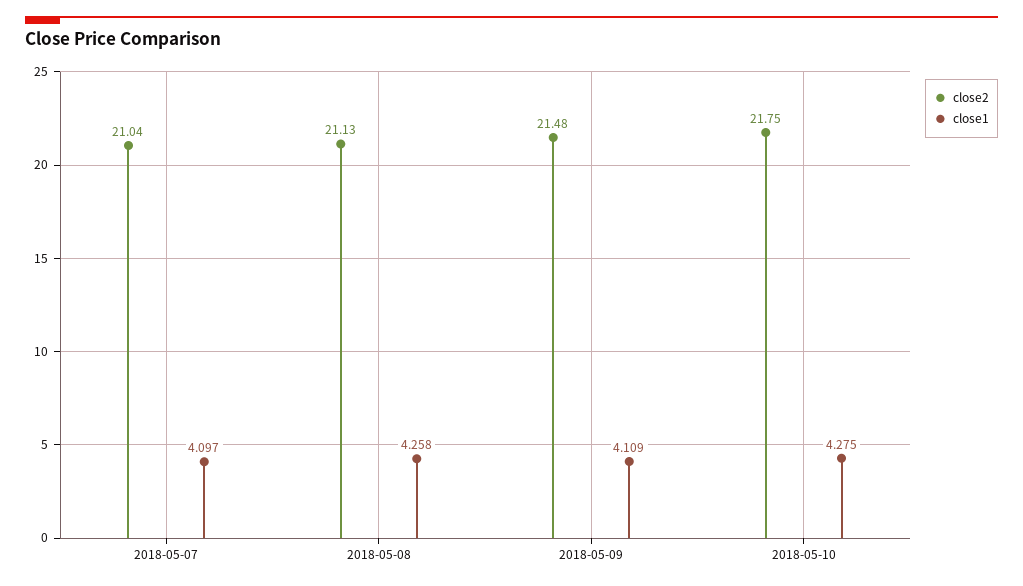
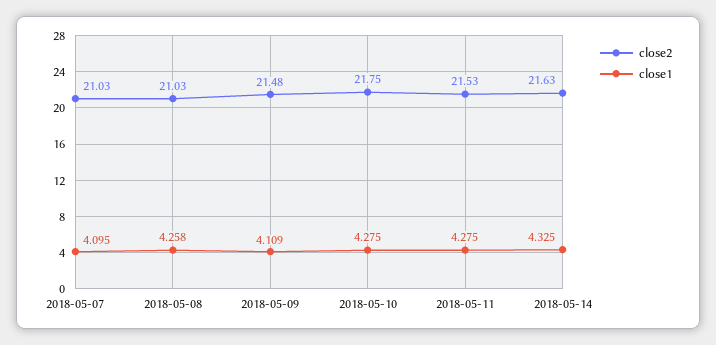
close2, 2018-05-07: 21.04 -> 21.03
close1, 2018-05-07: 4.097 -> 4.095
close2, 2018-05-08: 21.13 -> 21.03
close2, 2018-05-11: none -> 21.53
close1, 2018-05-11: none -> 4.275
close2, 2018-05-14: none -> 21.63
close1, 2018-05-14: none -> 4.325

